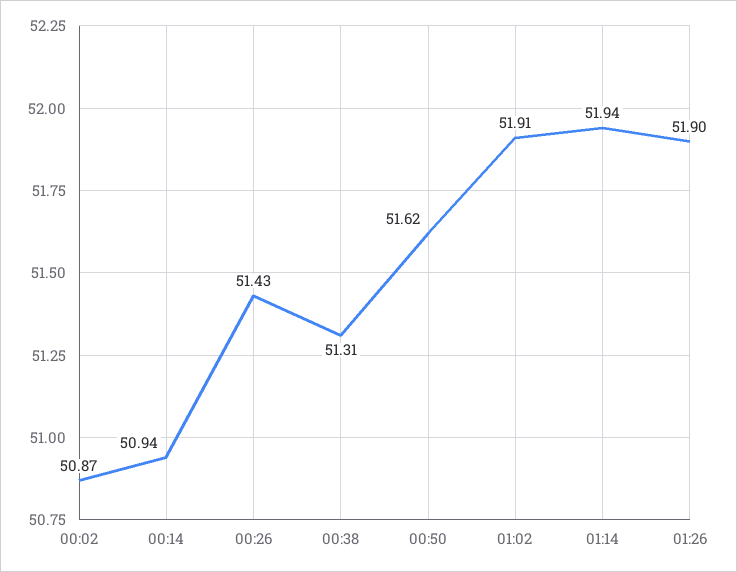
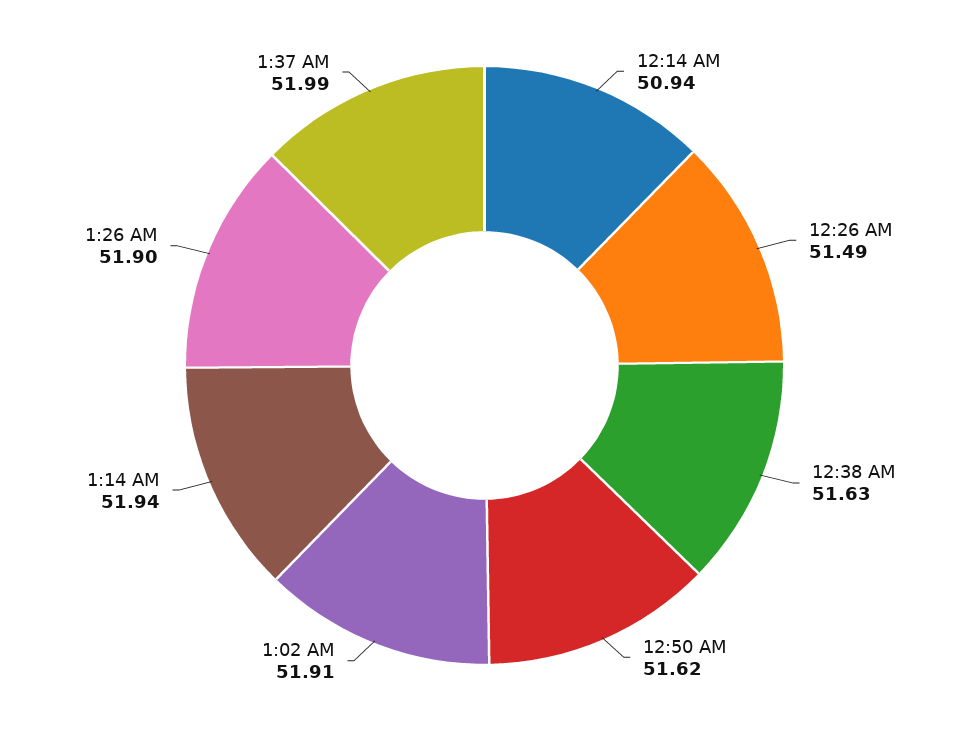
00:02: 50.87 -> none
00:26: 51.43 -> 51.49
00:38: 51.31 -> 51.63
1:37 AM: none -> 51.99

